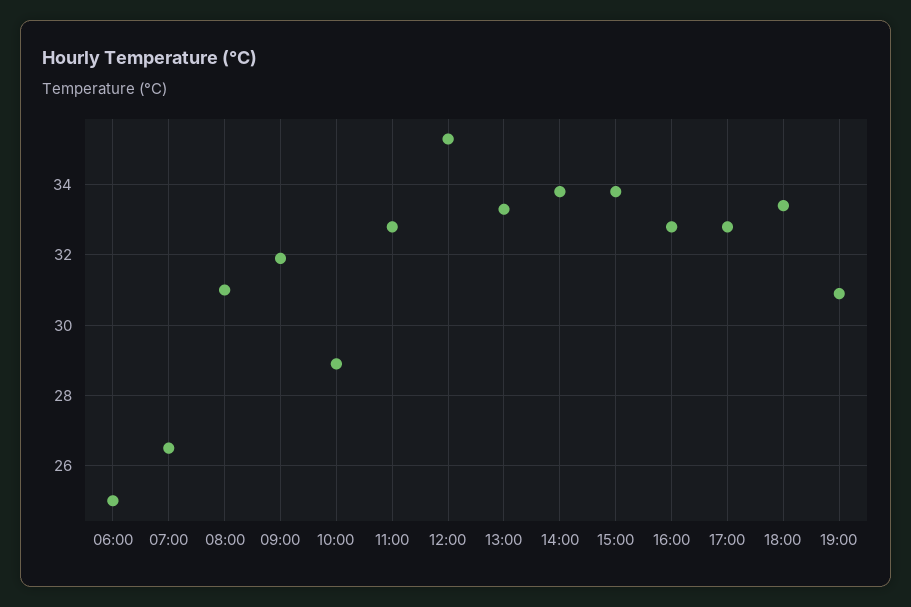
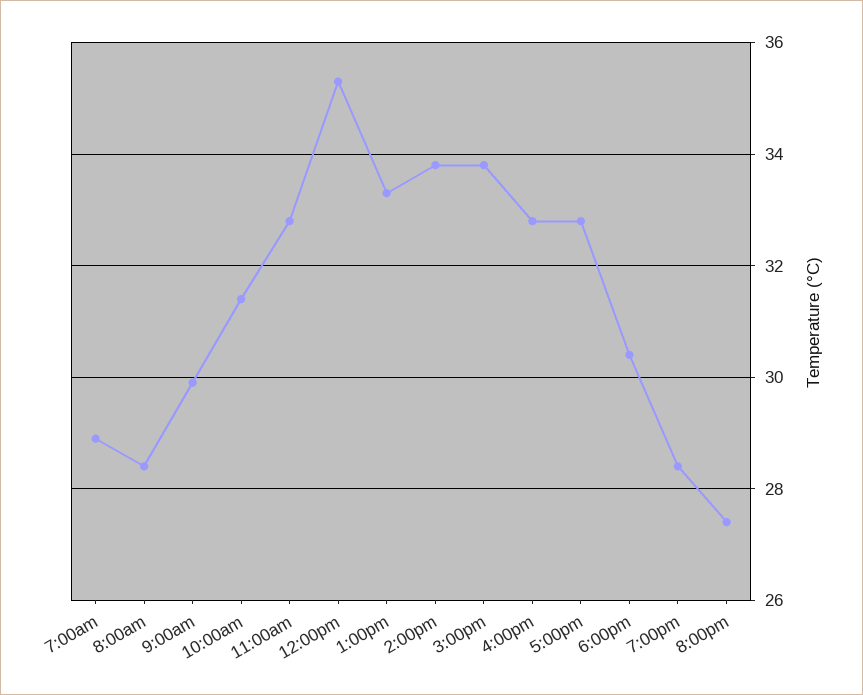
06:00: 25 -> none
07:00: 26.5 -> 29
08:00: 31 -> 28.5
09:00: 32 -> 30
10:00: 29 -> 31.5
18:00: 33.5 -> 30.5
19:00: 31 -> 28.5
8:00pm: none -> 27.5

